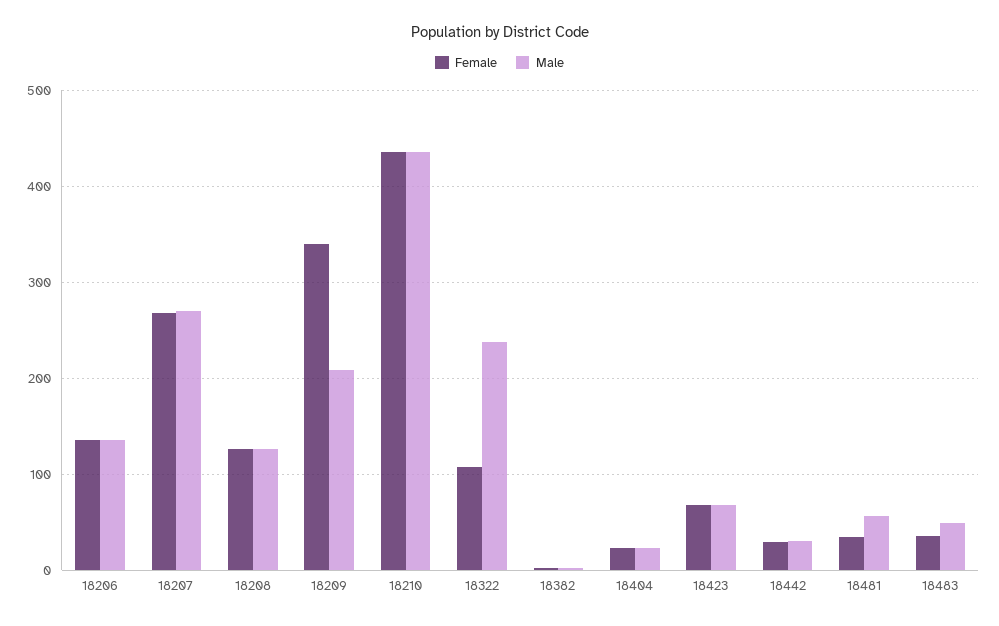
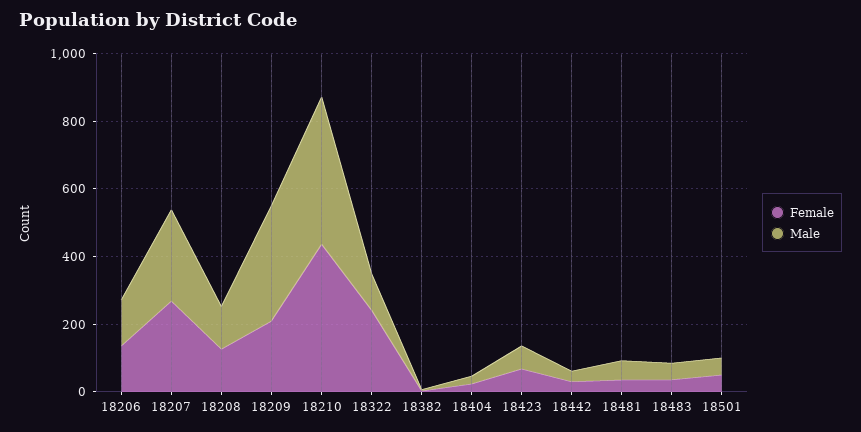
Female, 18209: 340 -> 200
Male, 18209: 210 -> 350
Female, 18322: 110 -> 250
Male, 18322: 240 -> 100
Female, 18501: none -> 50
Male, 18501: none -> 50

